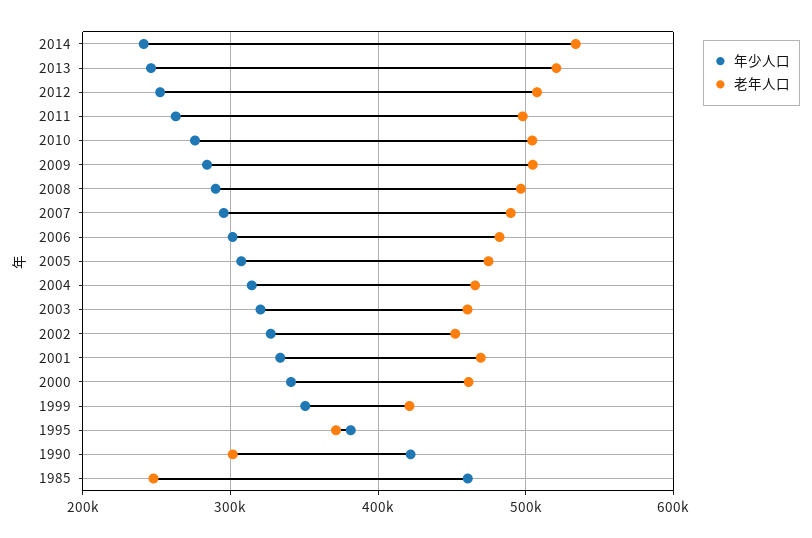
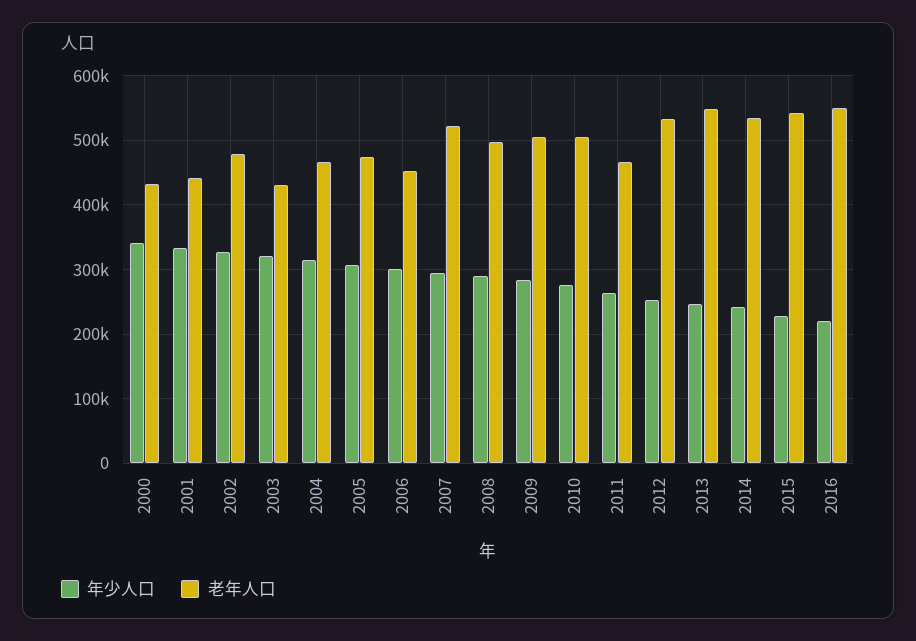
老年人口, 2013: 520000 -> 550000
老年人口, 2012: 510000 -> 530000
老年人口, 2011: 500000 -> 470000
老年人口, 2007: 490000 -> 520000
老年人口, 2006: 480000 -> 450000
老年人口, 2003: 460000 -> 430000
老年人口, 2002: 450000 -> 480000
老年人口, 2001: 470000 -> 440000
老年人口, 2000: 460000 -> 430000
年少人口, 1999: 350000 -> none
老年人口, 1999: 420000 -> none
年少人口, 1995: 380000 -> none
老年人口, 1995: 370000 -> none
年少人口, 1990: 420000 -> none
老年人口, 1990: 300000 -> none
年少人口, 1985: 460000 -> none
老年人口, 1985: 250000 -> none
年少人口, 2015: none -> 230000
老年人口, 2015: none -> 540000
年少人口, 2016: none -> 220000
老年人口, 2016: none -> 550000

